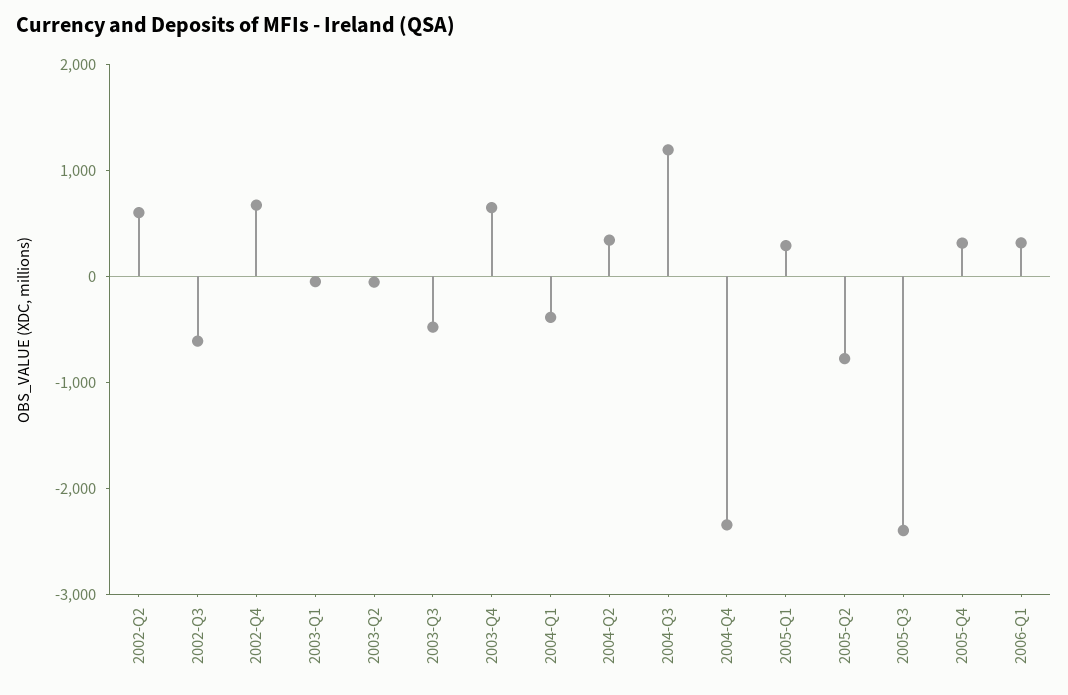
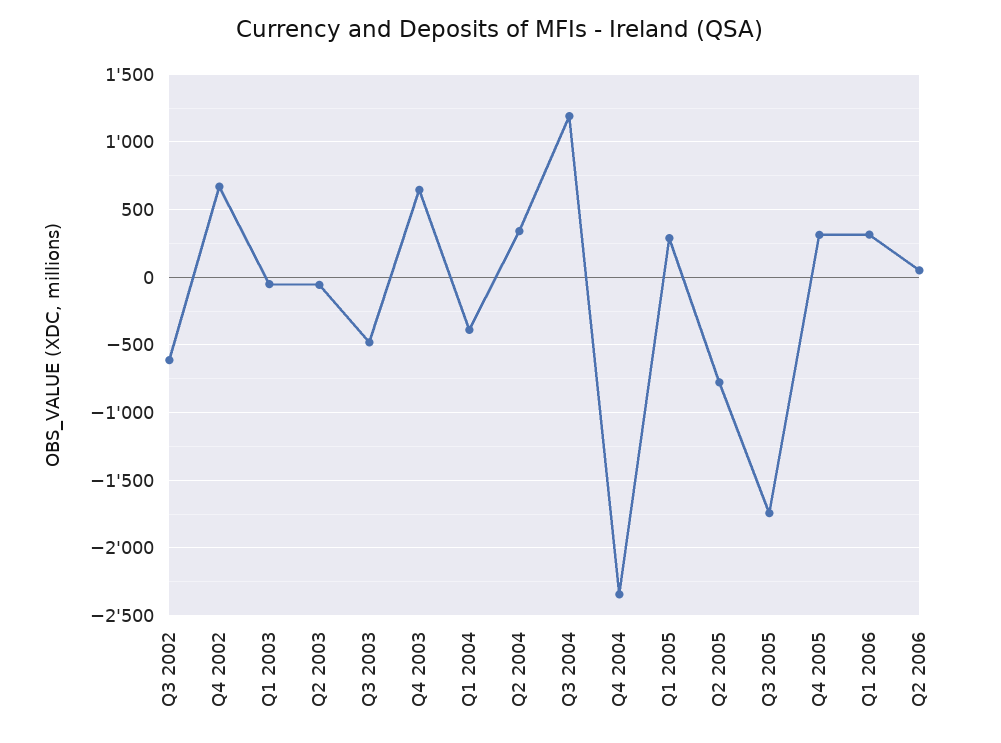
2002-Q2: 600 -> none
2005-Q3: -2400 -> -1750
Q2 2006: none -> 50

